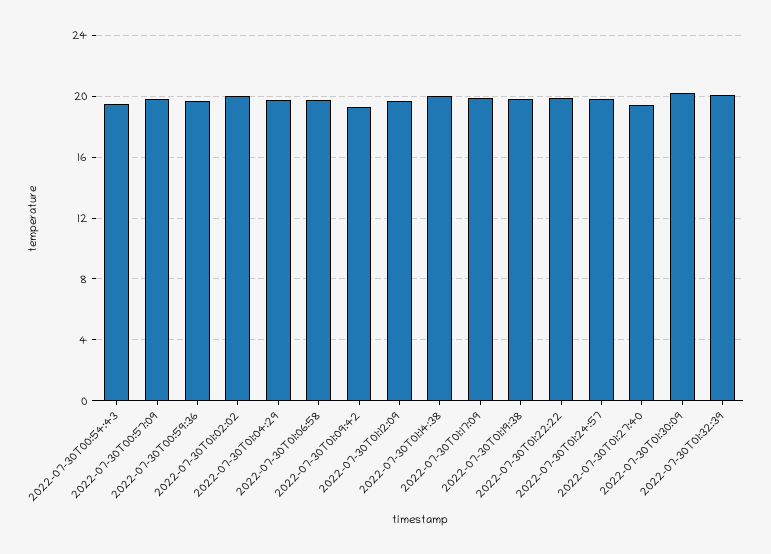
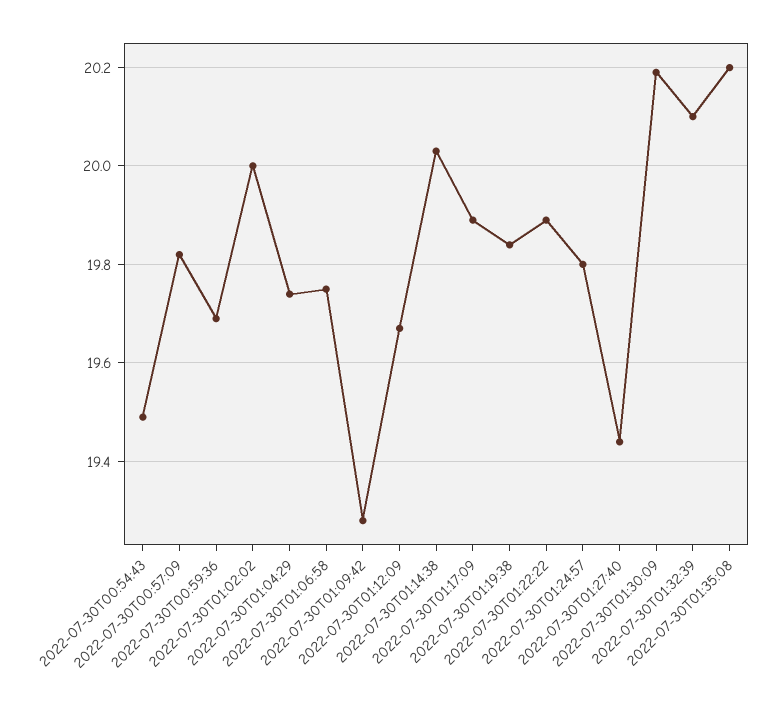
2022-07-30T01:35:08: none -> 20.2

